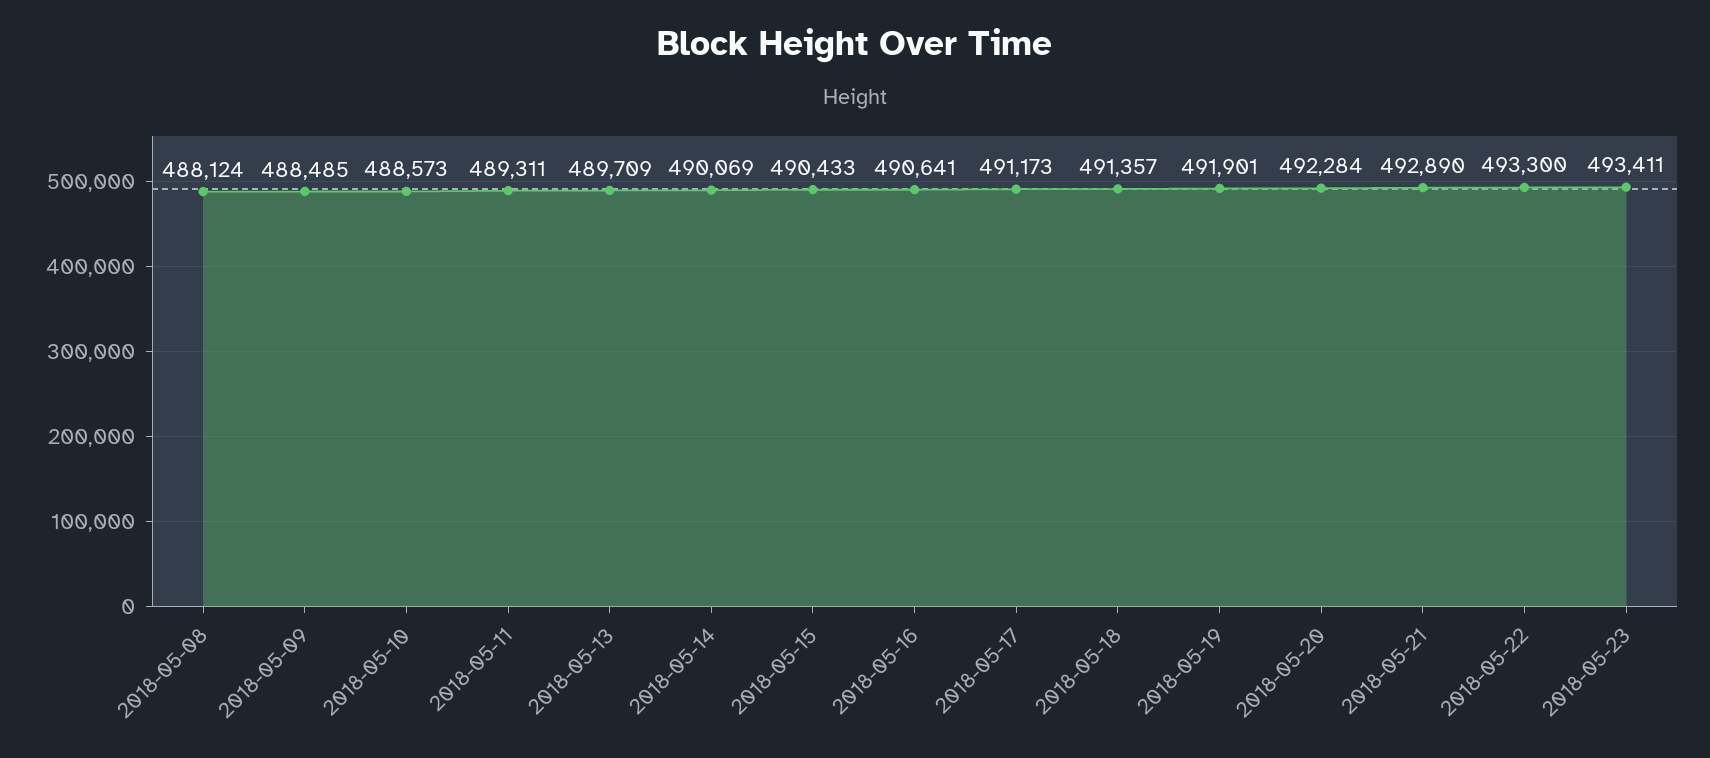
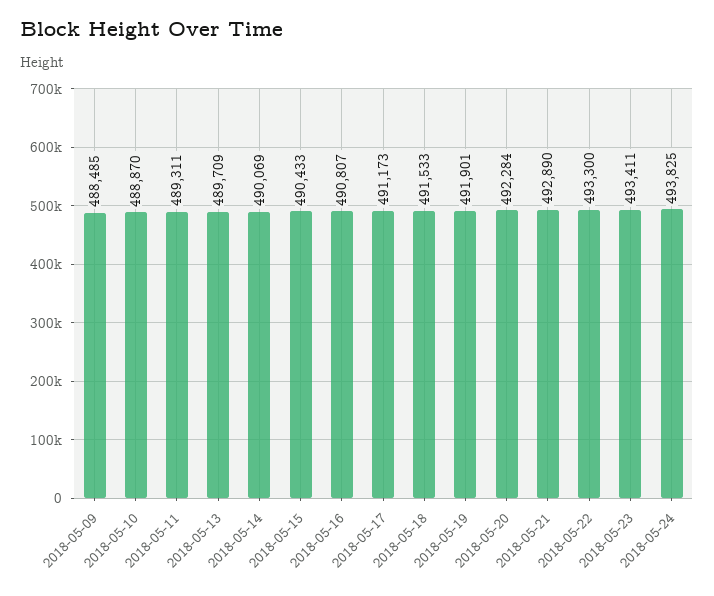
2018-05-08: 488124 -> none
2018-05-10: 488573 -> 488870
2018-05-16: 490641 -> 490807
2018-05-18: 491357 -> 491533
2018-05-24: none -> 493825

